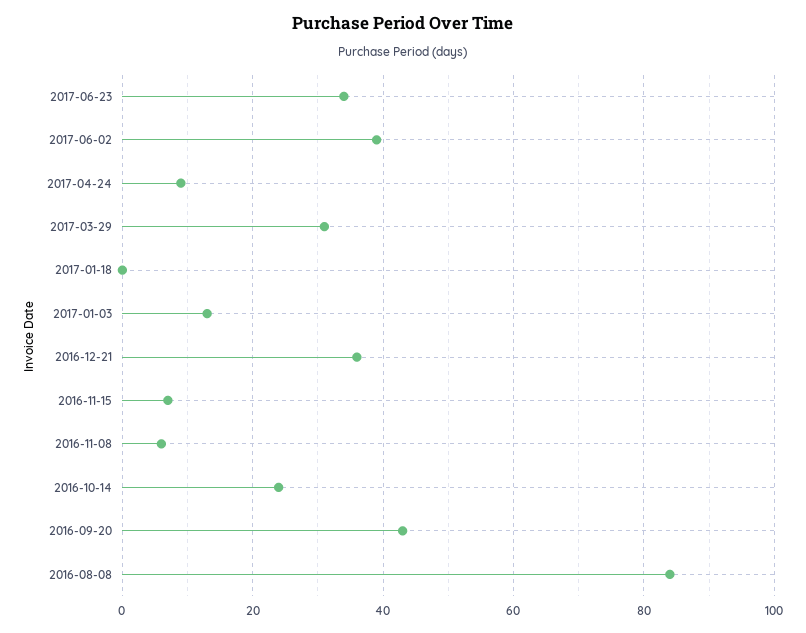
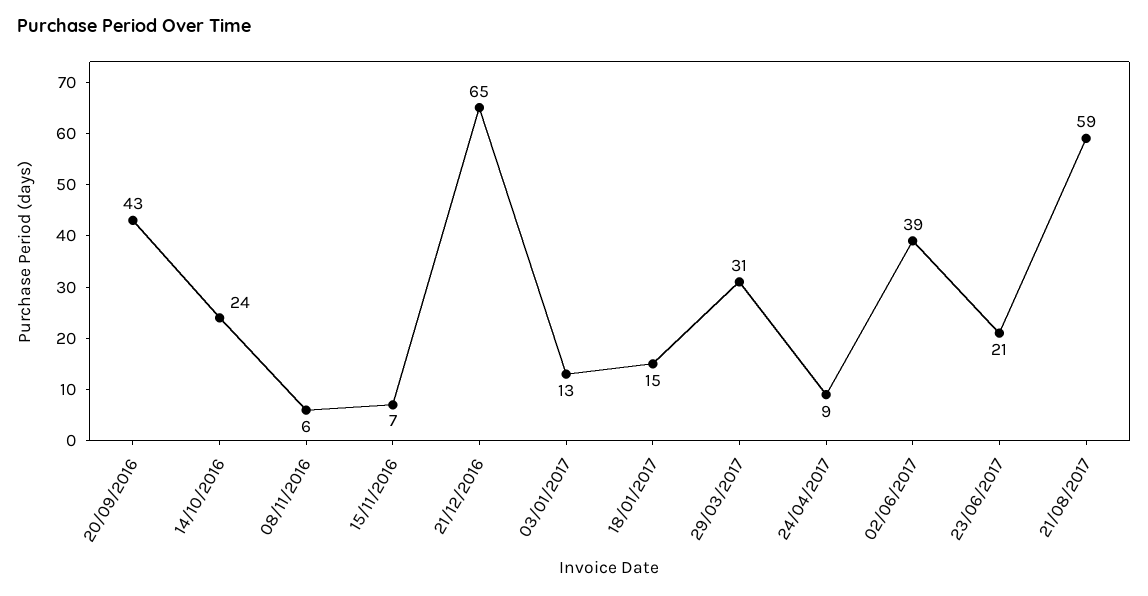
2017-06-23: 35 -> 21
2017-01-18: 0 -> 15
2016-12-21: 35 -> 65
2016-08-08: 85 -> none
21/08/2017: none -> 59

